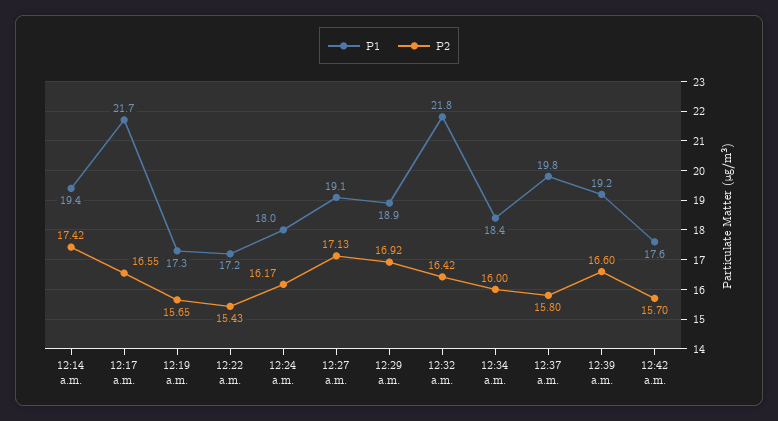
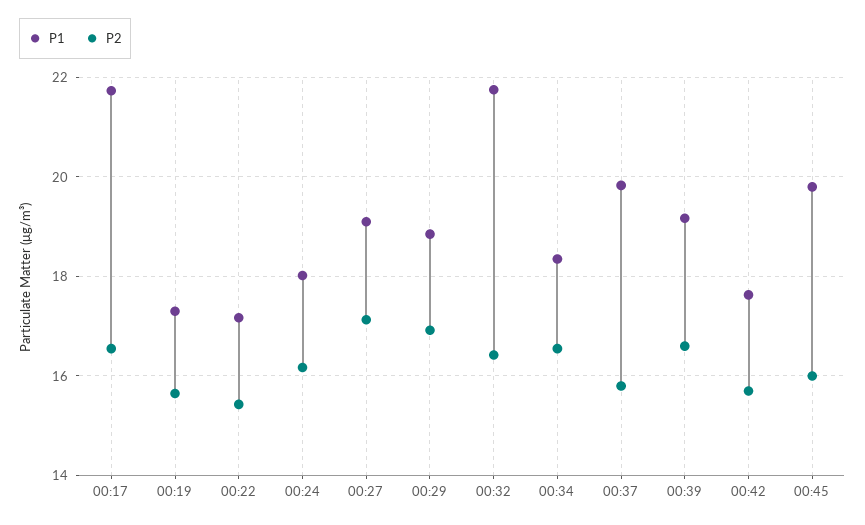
P1, 12:14 a.m.: 19.4 -> none
P2, 12:14 a.m.: 17.42 -> none
P2, 12:34 a.m.: 16 -> 16.6
P1, 00:45: none -> 19.8
P2, 00:45: none -> 16

